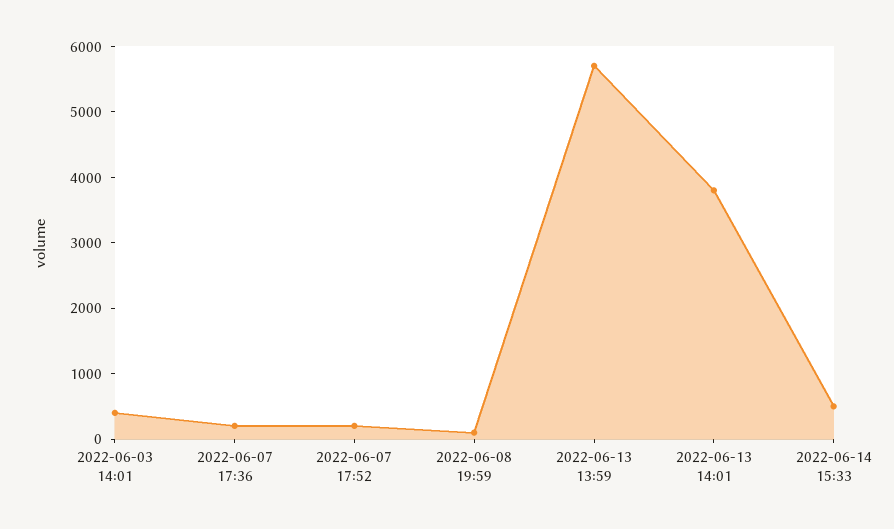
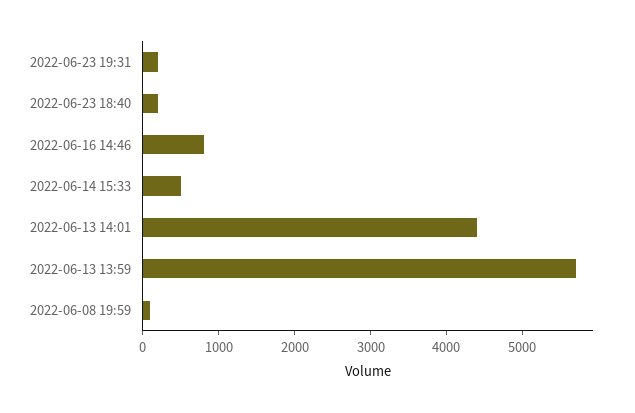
2022-06-03 14:01: 400 -> none
2022-06-07 17:36: 200 -> none
2022-06-07 17:52: 200 -> none
2022-06-13 14:01: 3800 -> 4400
2022-06-23 19:31: none -> 200
2022-06-23 18:40: none -> 200
2022-06-16 14:46: none -> 800

